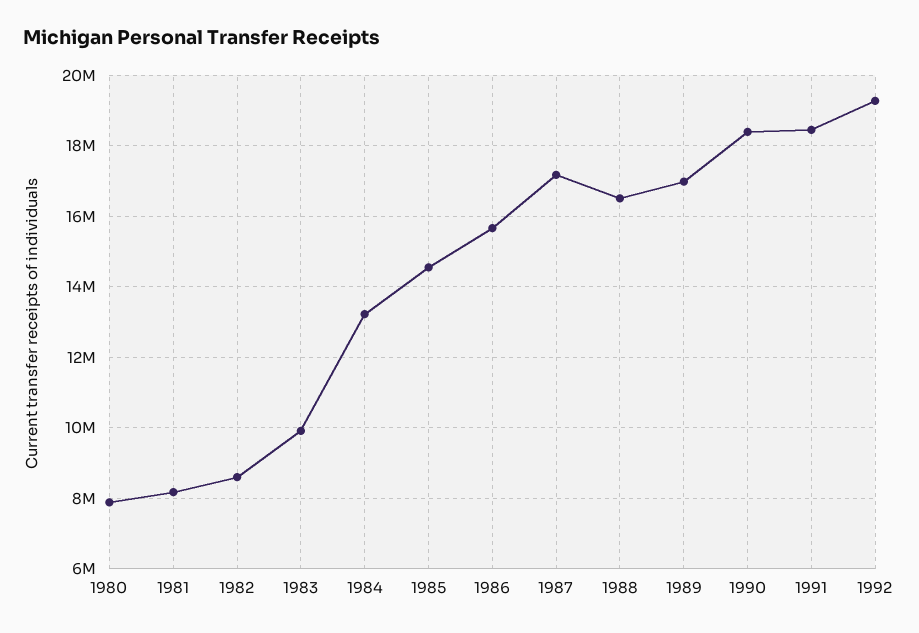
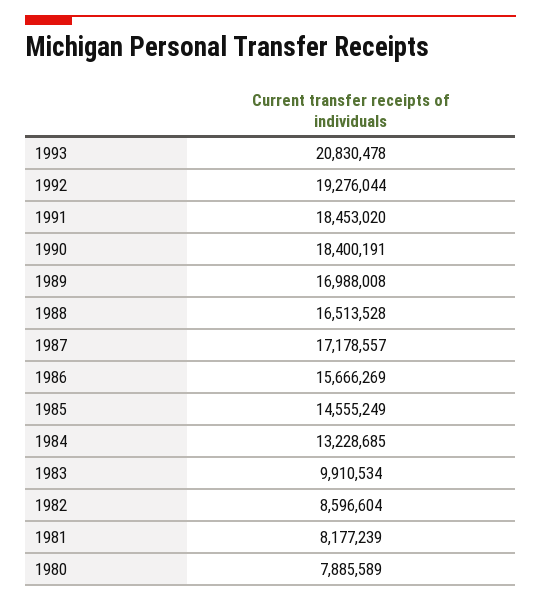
1993: none -> 20830478

